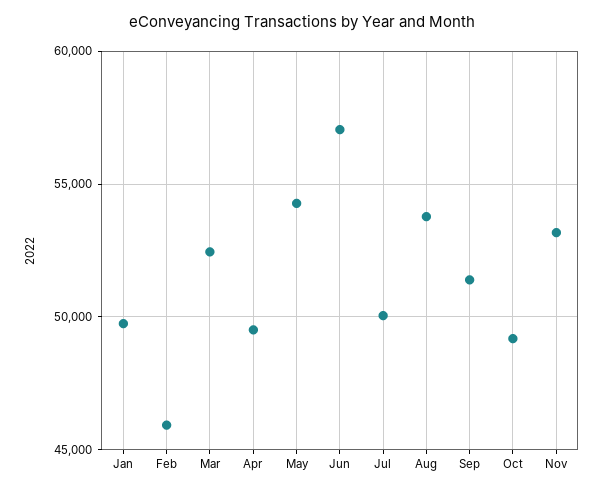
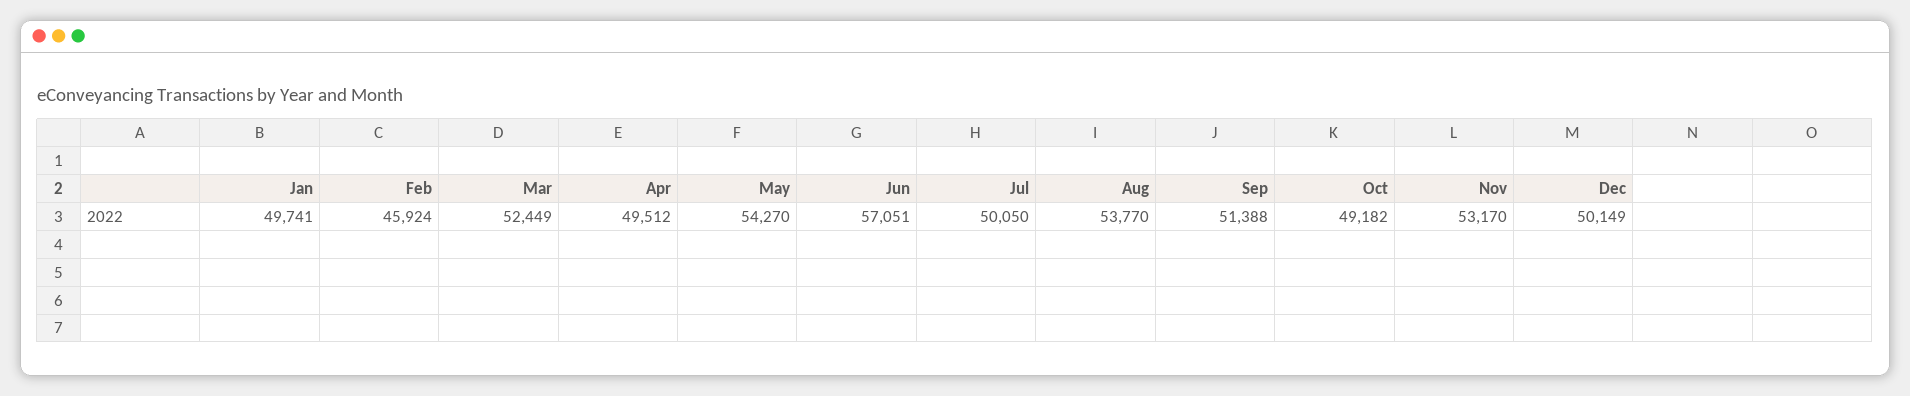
Dec: none -> 50149

